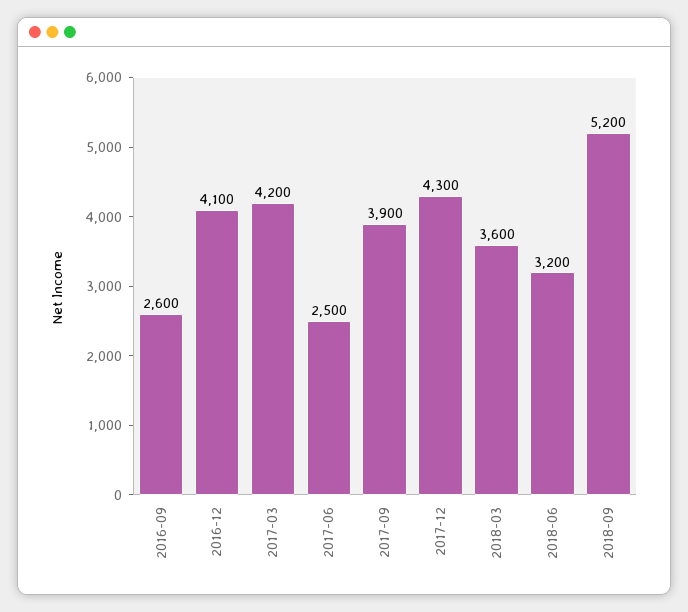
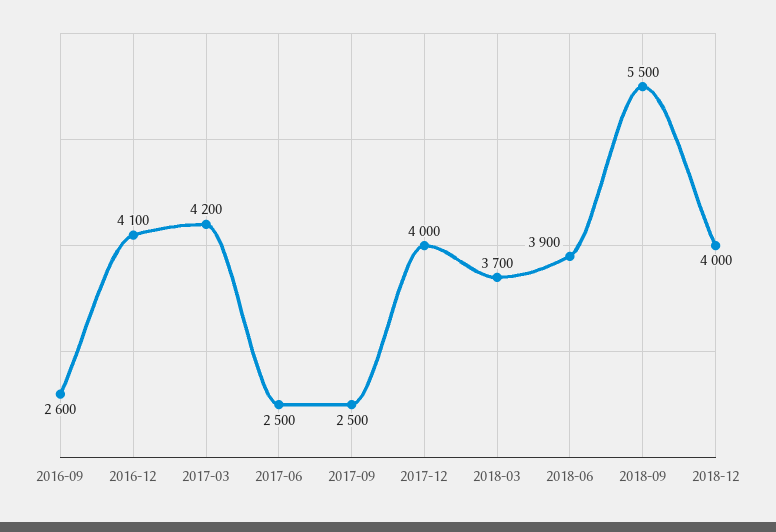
2017-09: 3900 -> 2500
2017-12: 4300 -> 4000
2018-03: 3600 -> 3700
2018-06: 3200 -> 3900
2018-09: 5200 -> 5500
2018-12: none -> 4000

